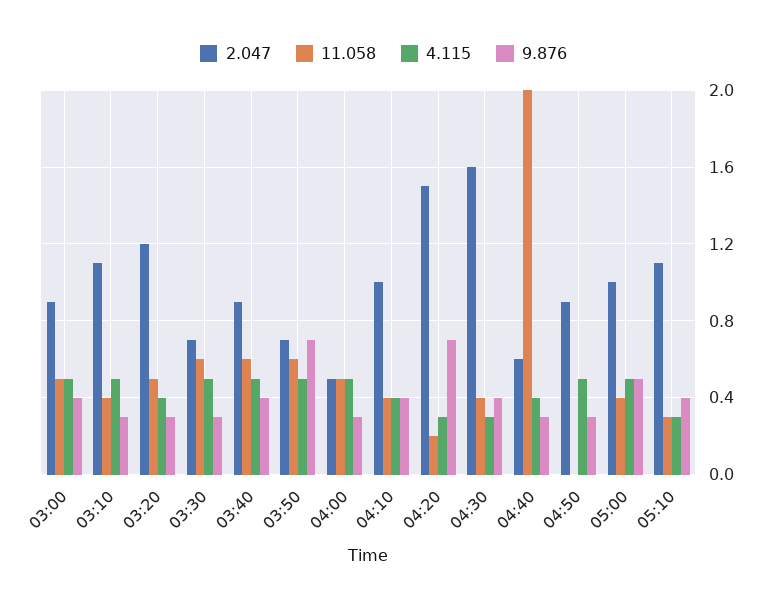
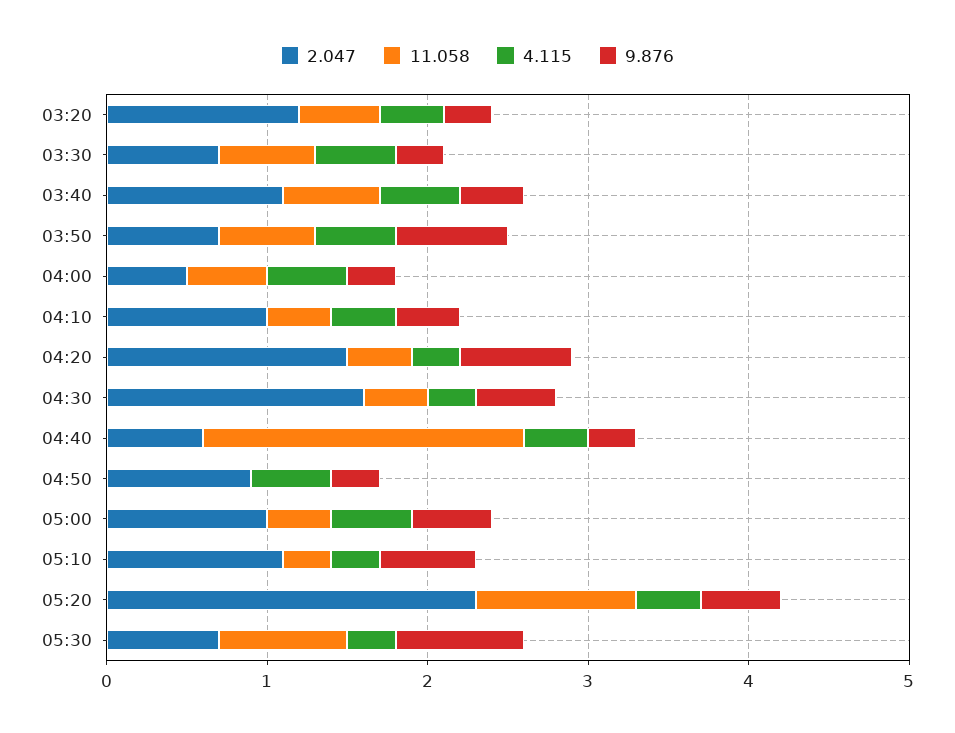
2.047, 03:00: 0.9 -> none
11.058, 03:00: 0.5 -> none
4.115, 03:00: 0.5 -> none
9.876, 03:00: 0.4 -> none
2.047, 03:10: 1.1 -> none
11.058, 03:10: 0.4 -> none
4.115, 03:10: 0.5 -> none
9.876, 03:10: 0.3 -> none
2.047, 03:40: 0.9 -> 1.1
11.058, 04:20: 0.2 -> 0.4
9.876, 04:30: 0.4 -> 0.5
9.876, 05:10: 0.4 -> 0.6
2.047, 05:20: none -> 2.3
11.058, 05:20: none -> 1
4.115, 05:20: none -> 0.4
9.876, 05:20: none -> 0.5
2.047, 05:30: none -> 0.7
11.058, 05:30: none -> 0.8
4.115, 05:30: none -> 0.3
9.876, 05:30: none -> 0.8

